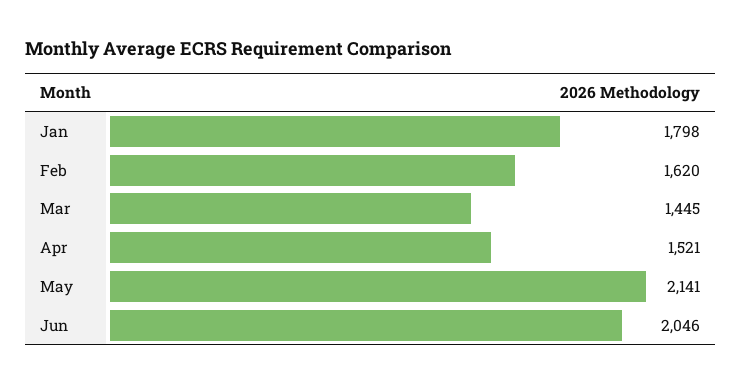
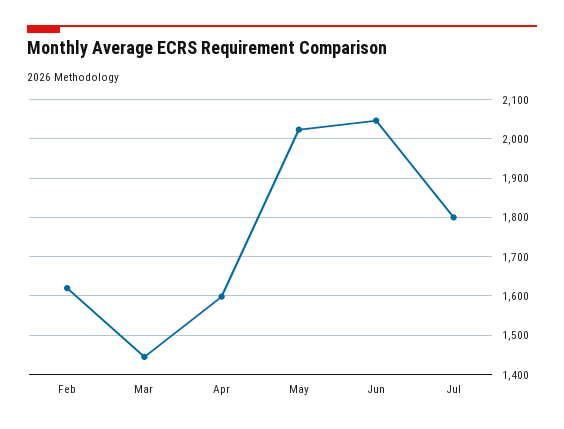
Jan: 1798 -> none
Apr: 1521 -> 1600
May: 2141 -> 2020
Jul: none -> 1800

